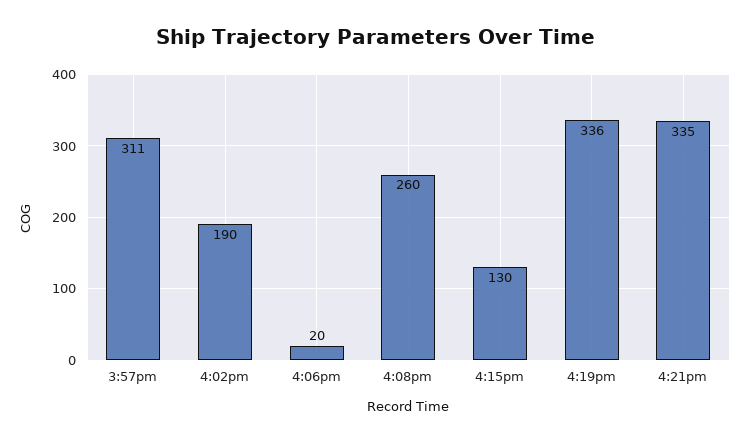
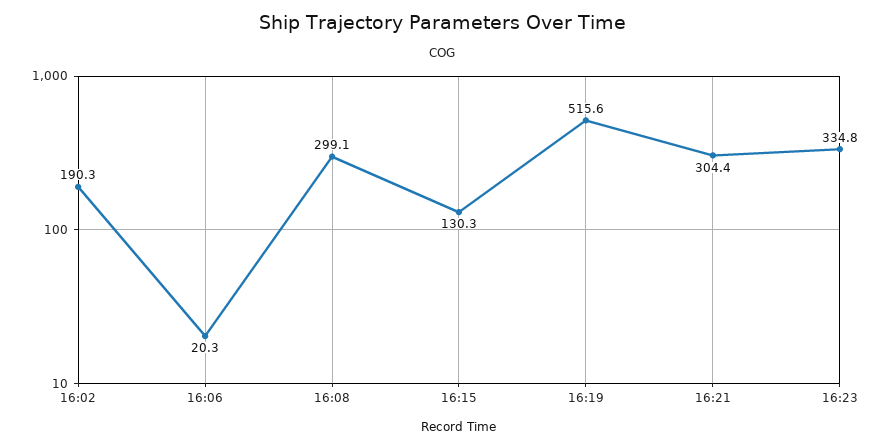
3:57pm: 311 -> none
4:08pm: 260 -> 299.1
4:19pm: 336 -> 515.6
4:21pm: 335 -> 304.4
16:23: none -> 334.8

